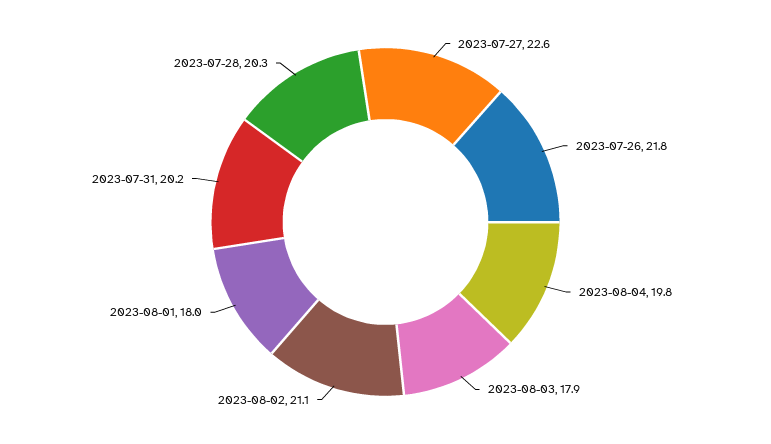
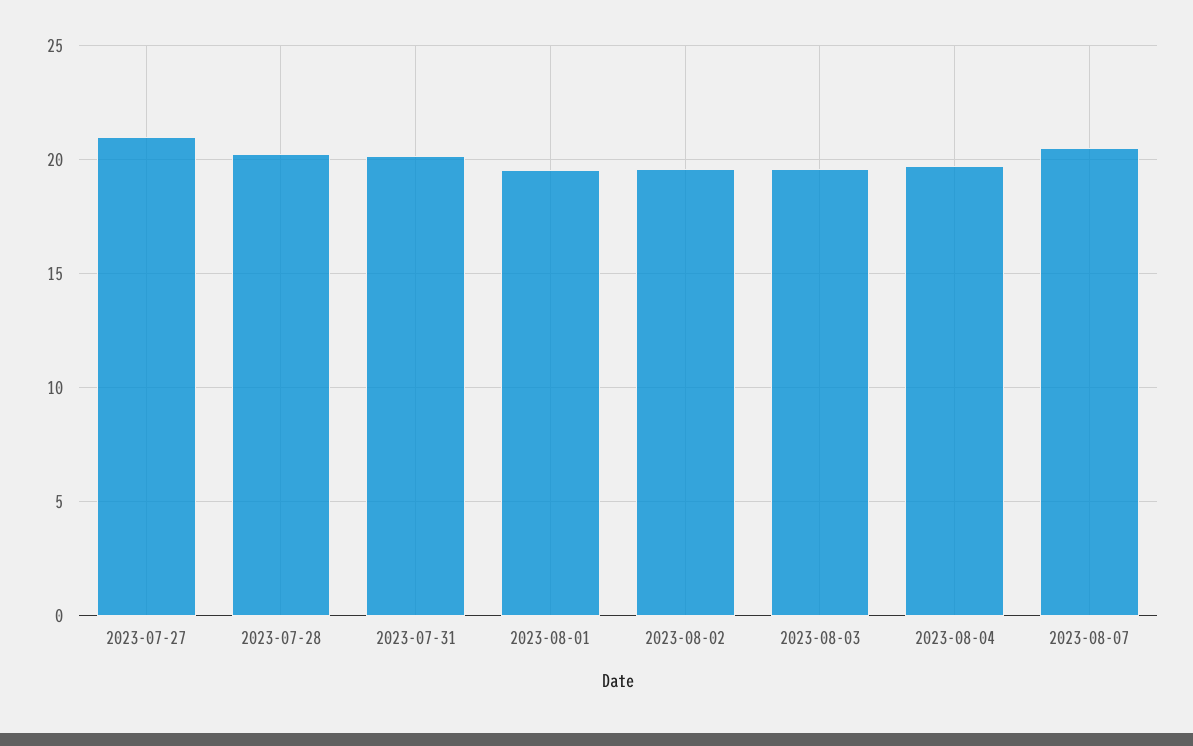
2023-07-27: 22.6 -> 21
2023-07-26: 21.8 -> none
2023-08-03: 17.9 -> 19.5
2023-08-02: 21.1 -> 19.5
2023-08-01: 18 -> 19.5
2023-08-07: none -> 20.5

